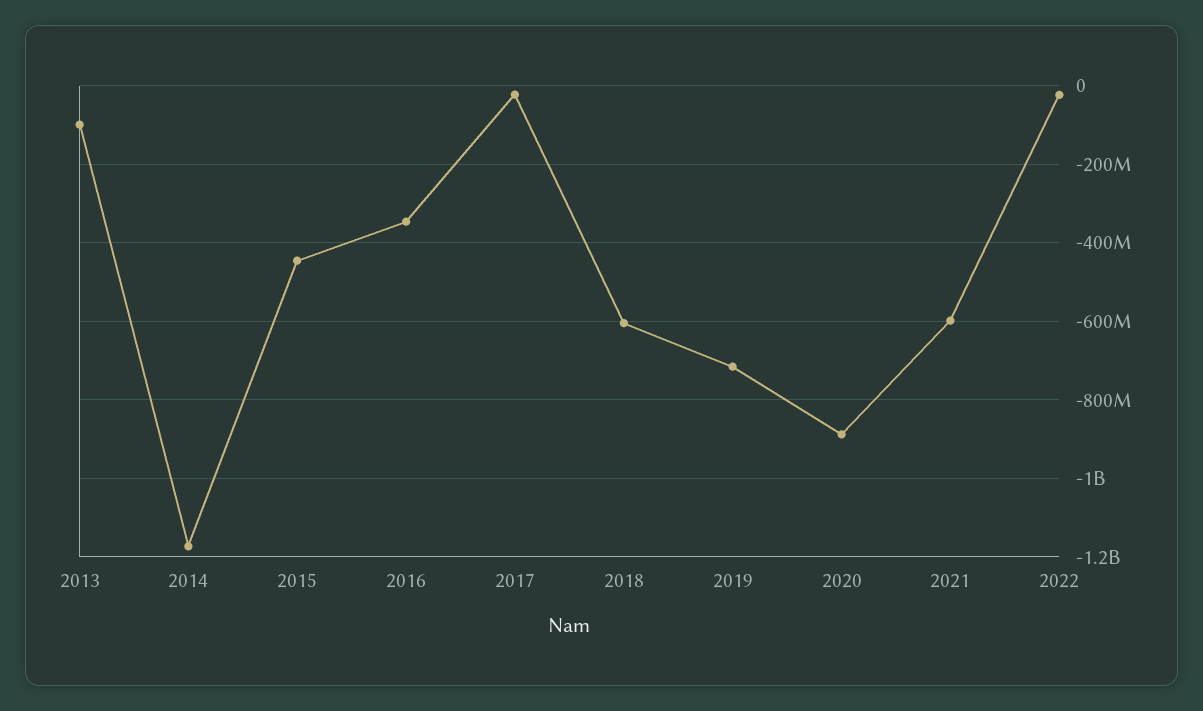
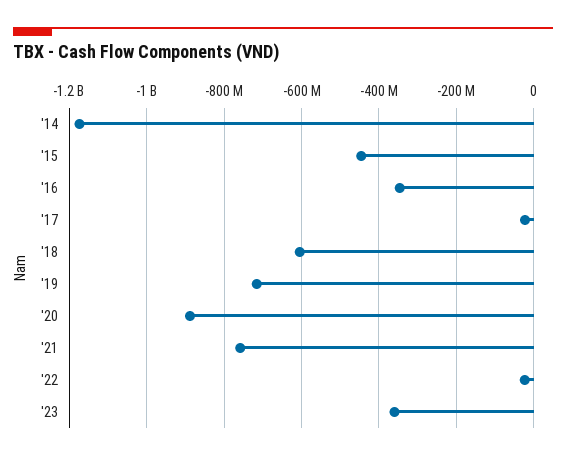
2013: -100000000 -> none
2021: -600000000 -> -760000000
'23: none -> -360000000

